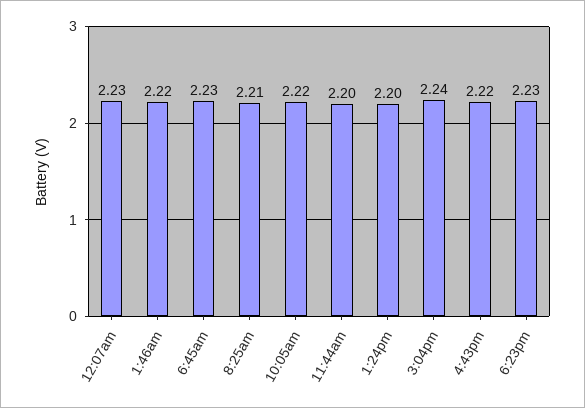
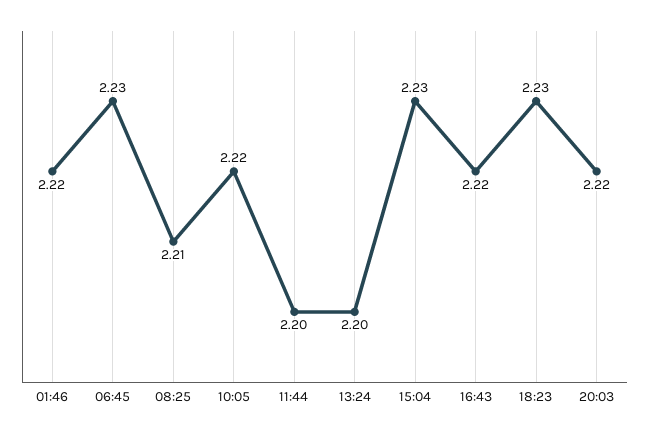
12:07am: 2.23 -> none
3:04pm: 2.24 -> 2.23
20:03: none -> 2.22

